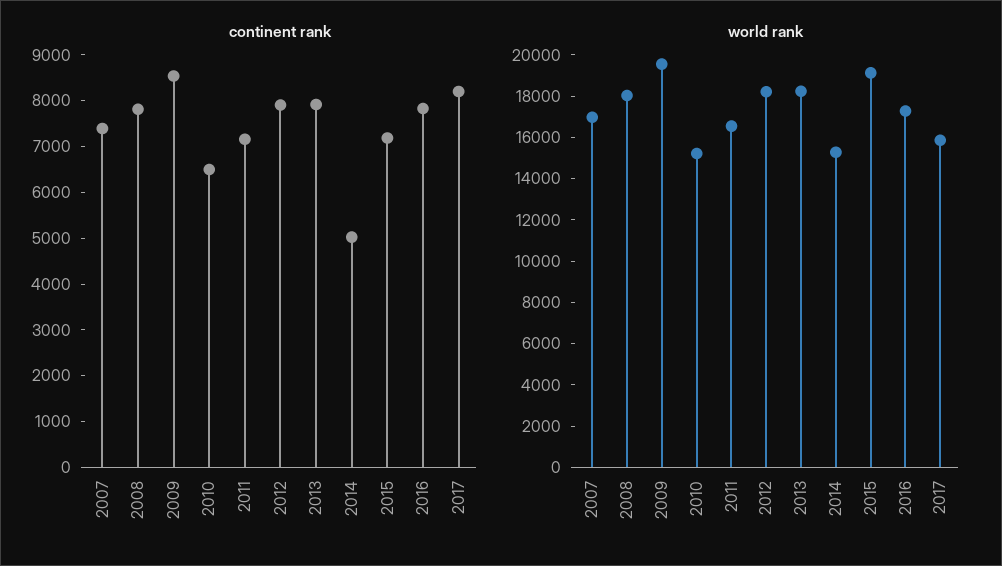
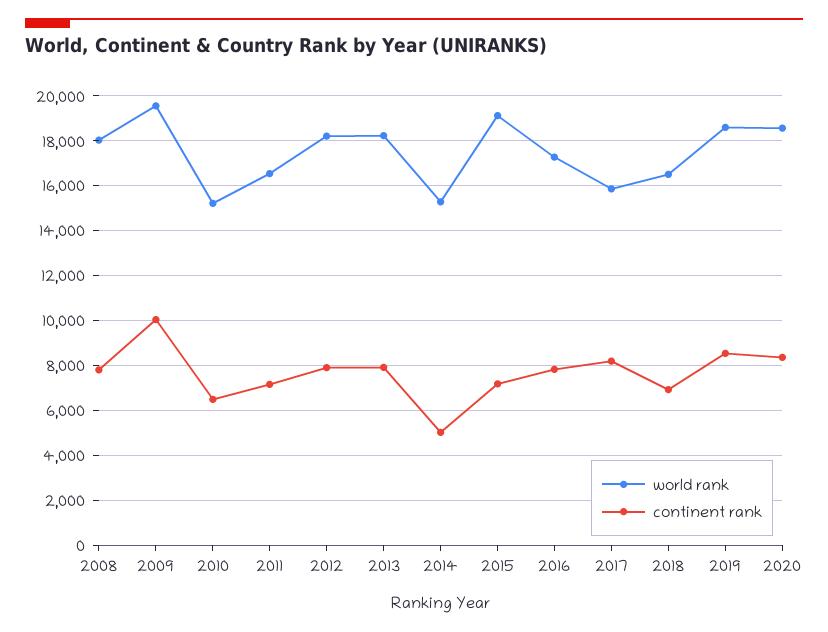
continent rank, 2007: 7400 -> none
continent rank, 2009: 8600 -> 10000
world rank, 2007: 17000 -> none
world rank, 2018: none -> 16500
continent rank, 2018: none -> 7000
world rank, 2019: none -> 18500
continent rank, 2019: none -> 8500
world rank, 2020: none -> 18500
continent rank, 2020: none -> 8500

